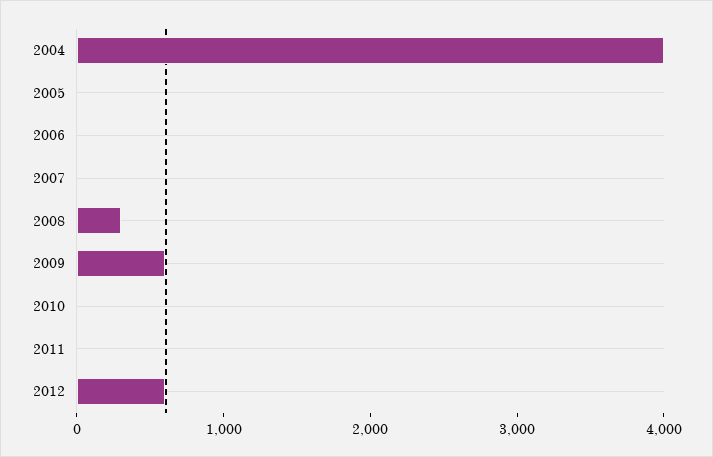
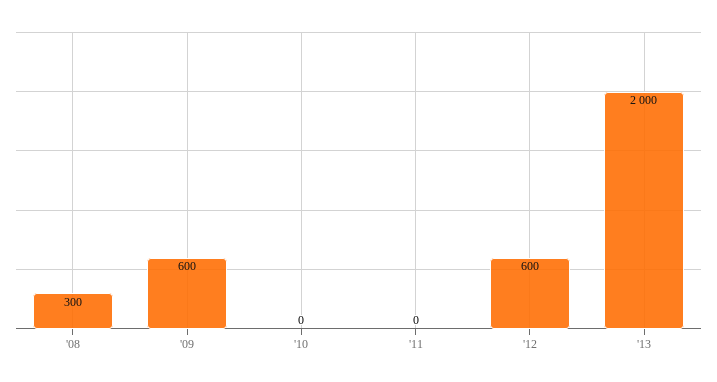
2004: 4000 -> none
2005: 0 -> none
2006: 0 -> none
2007: 0 -> none
'13: none -> 2000

